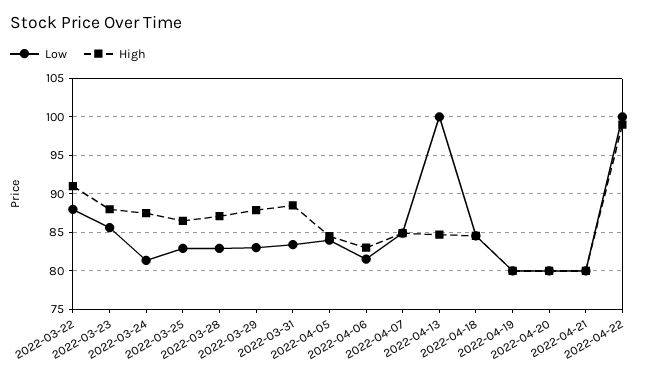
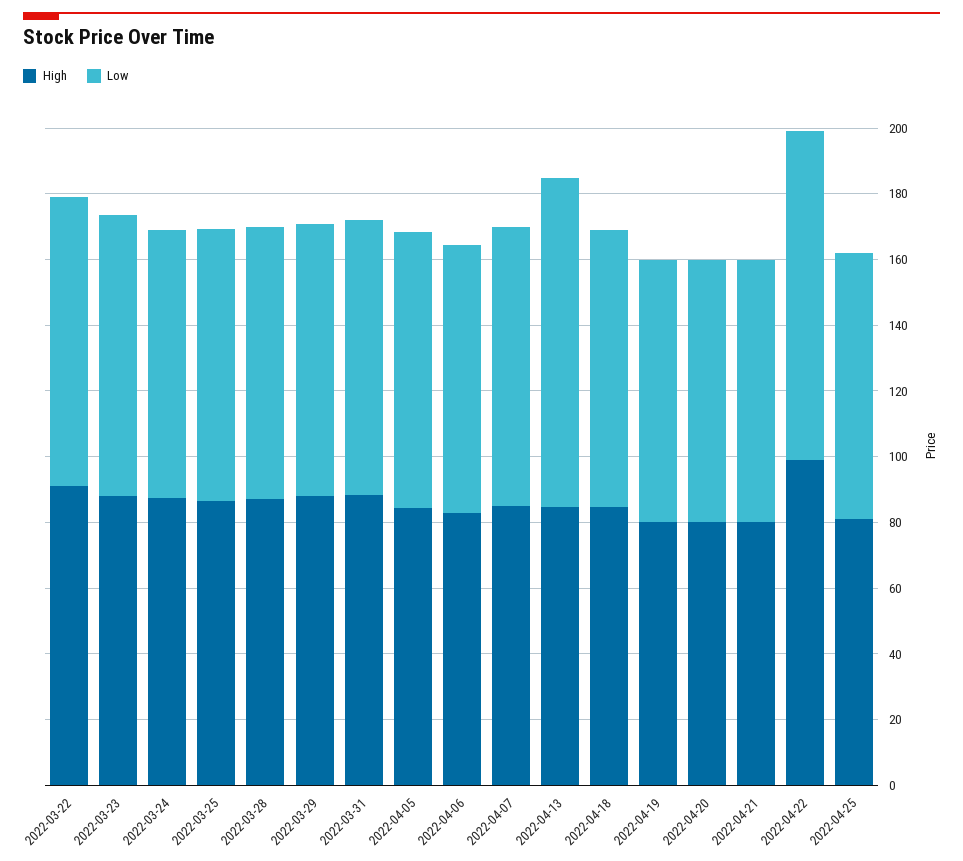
High, 2022-04-25: none -> 80
Low, 2022-04-25: none -> 80

